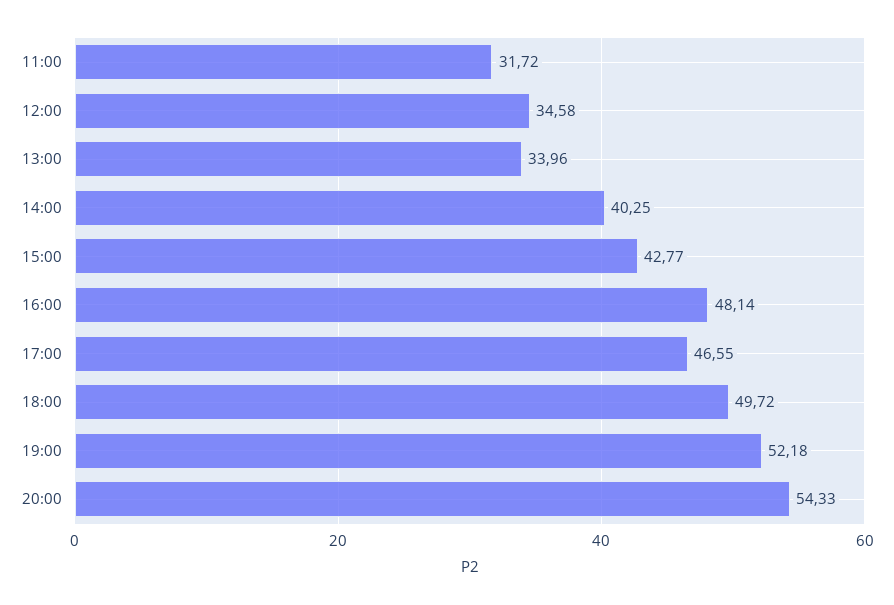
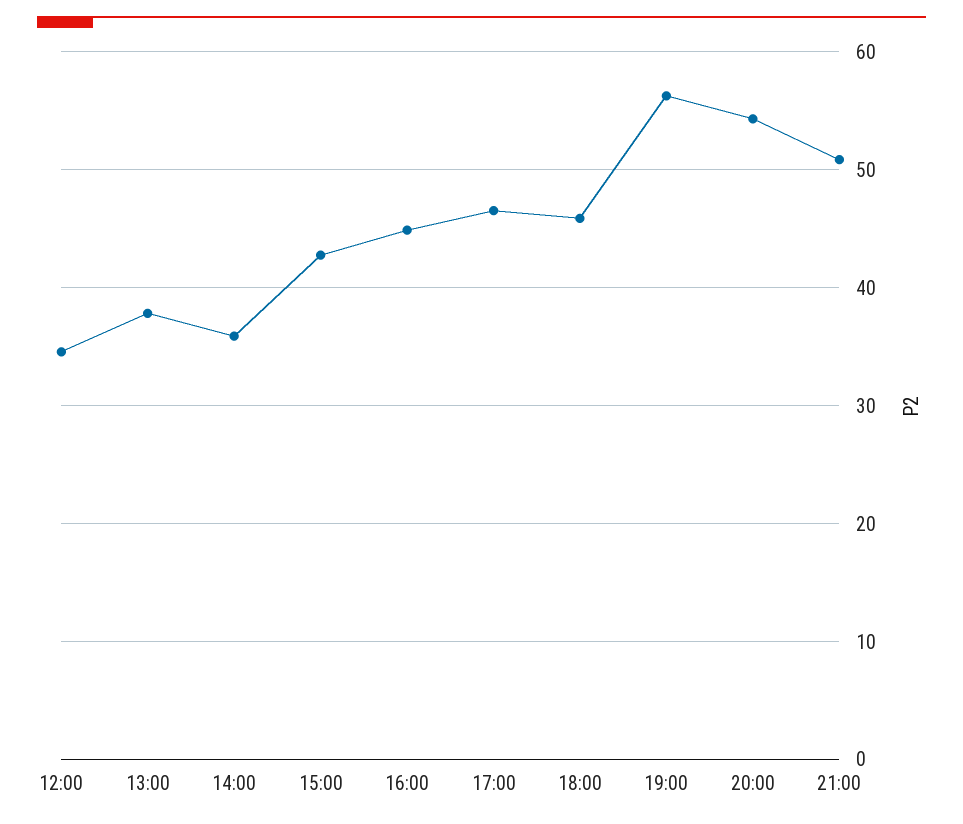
11:00: 31.72 -> none
13:00: 33.96 -> 38
14:00: 40.25 -> 36
16:00: 48.14 -> 45
18:00: 49.72 -> 46
19:00: 52.18 -> 56
21:00: none -> 51

